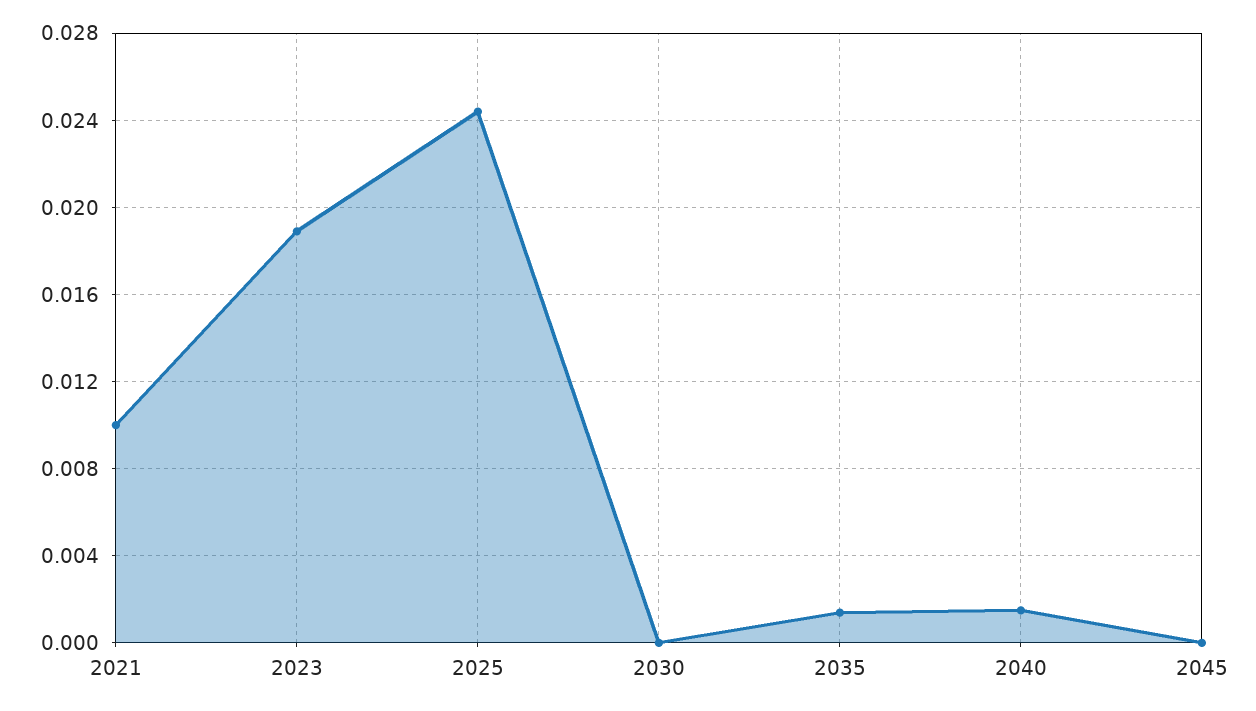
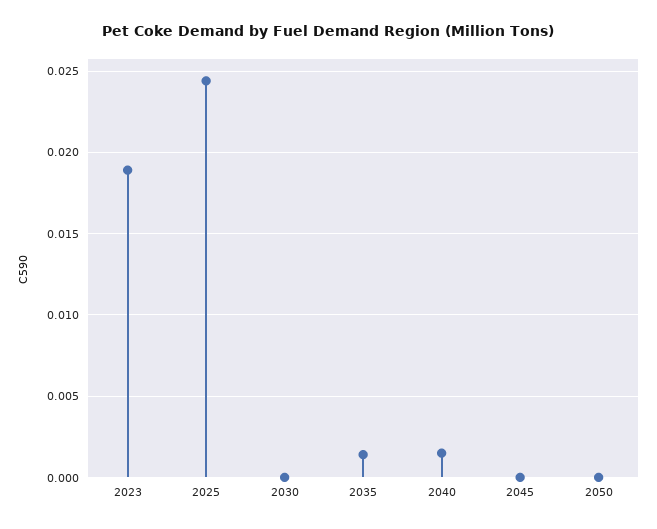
2021: 0.01 -> none
2050: none -> 0

